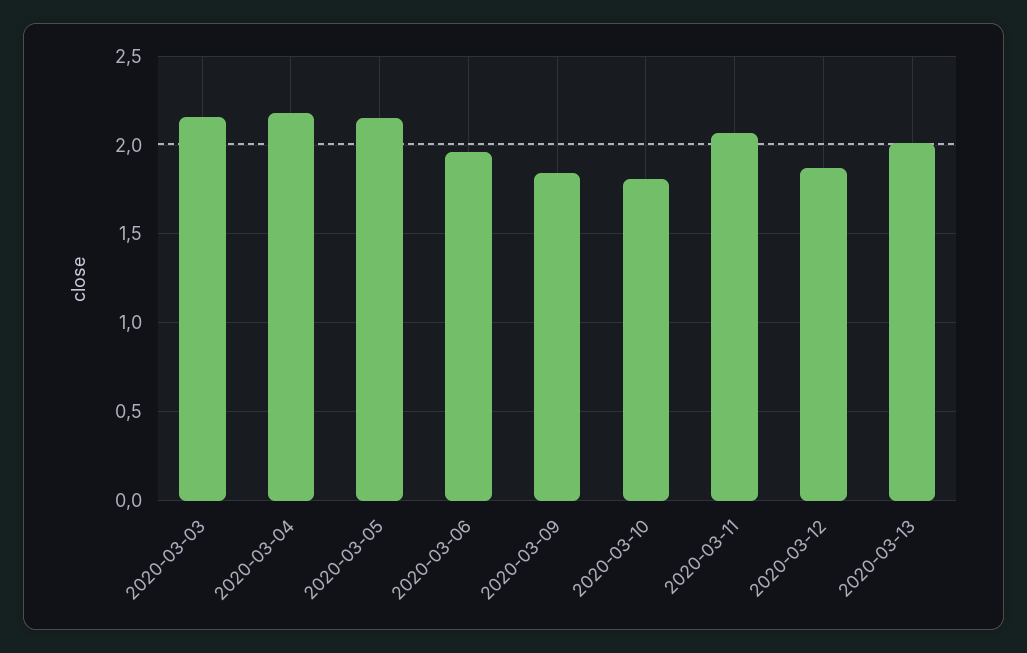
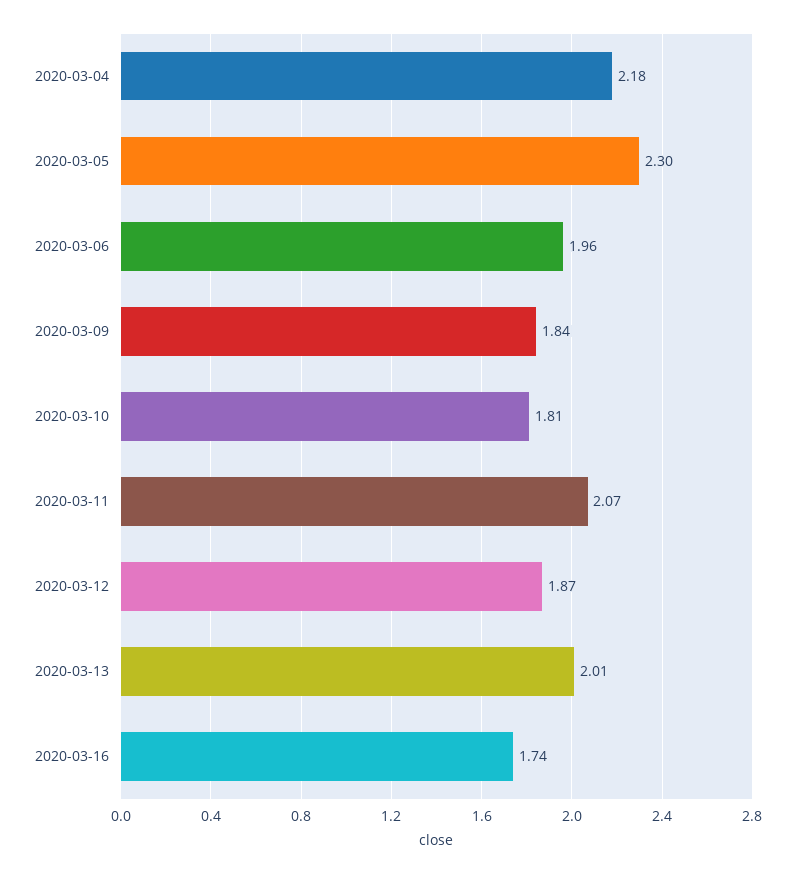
2020-03-03: 2.15 -> none
2020-03-05: 2.15 -> 2.3
2020-03-16: none -> 1.74

